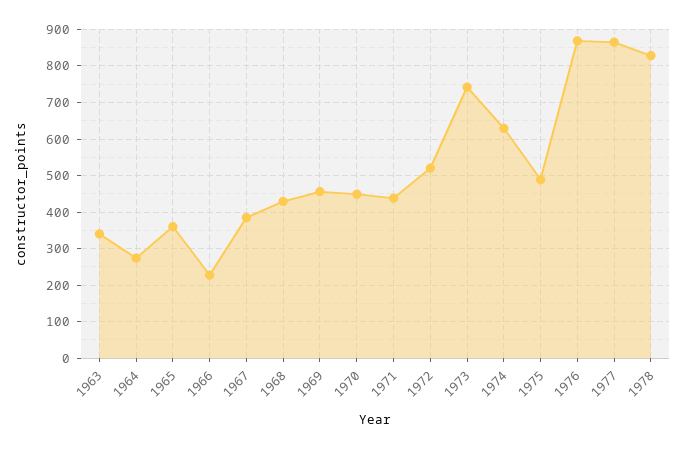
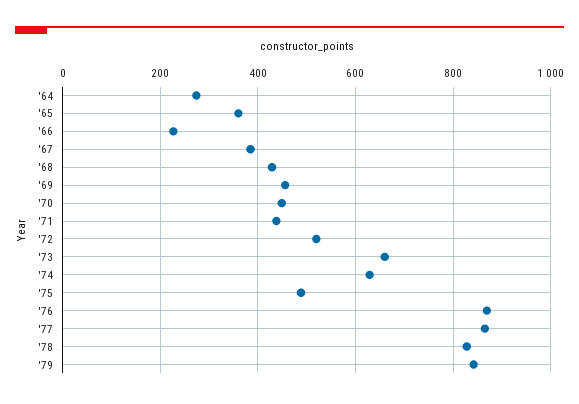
1963: 340 -> none
1973: 740 -> 660
'79: none -> 840

